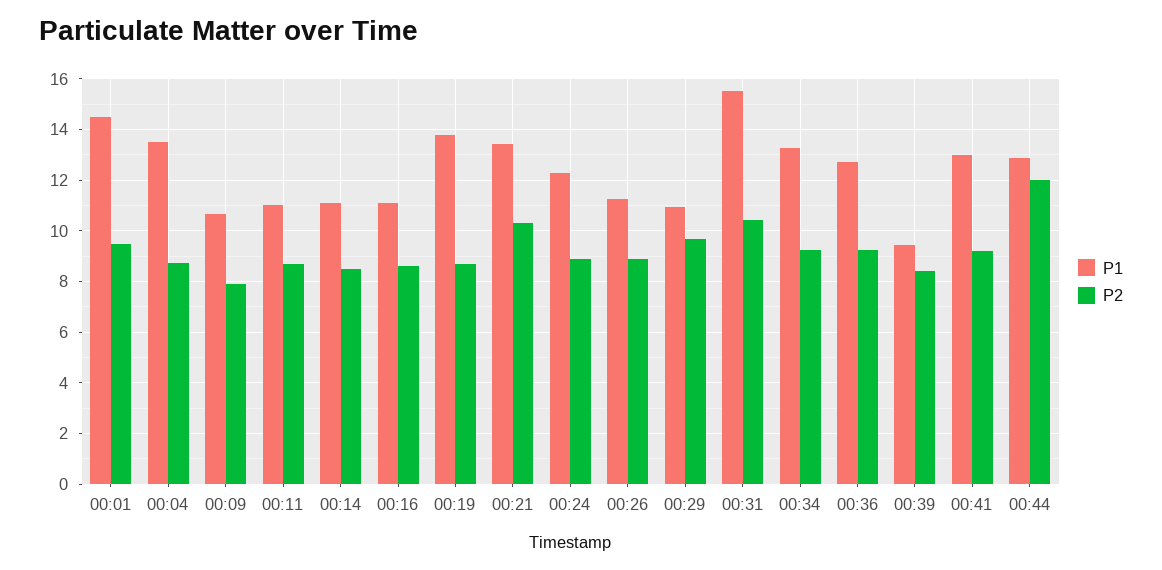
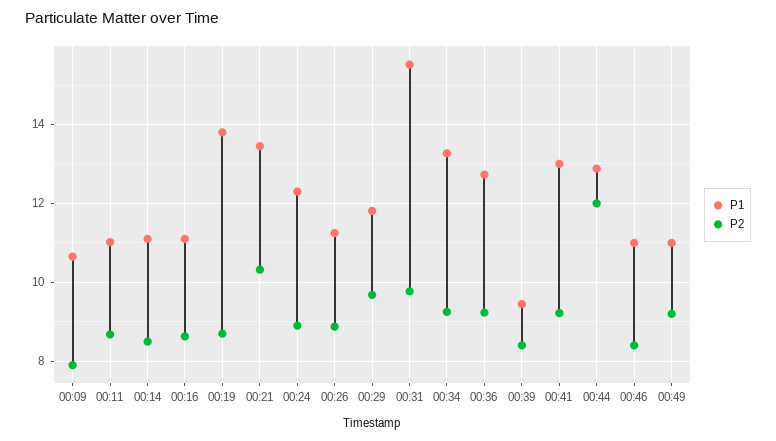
P1, 00:01: 14.5 -> none
P2, 00:01: 9.5 -> none
P1, 00:04: 13.5 -> none
P2, 00:04: 8.75 -> none
P1, 00:29: 11 -> 11.8
P2, 00:31: 10.5 -> 9.8
P1, 00:46: none -> 11
P2, 00:46: none -> 8.4
P1, 00:49: none -> 11
P2, 00:49: none -> 9.2

